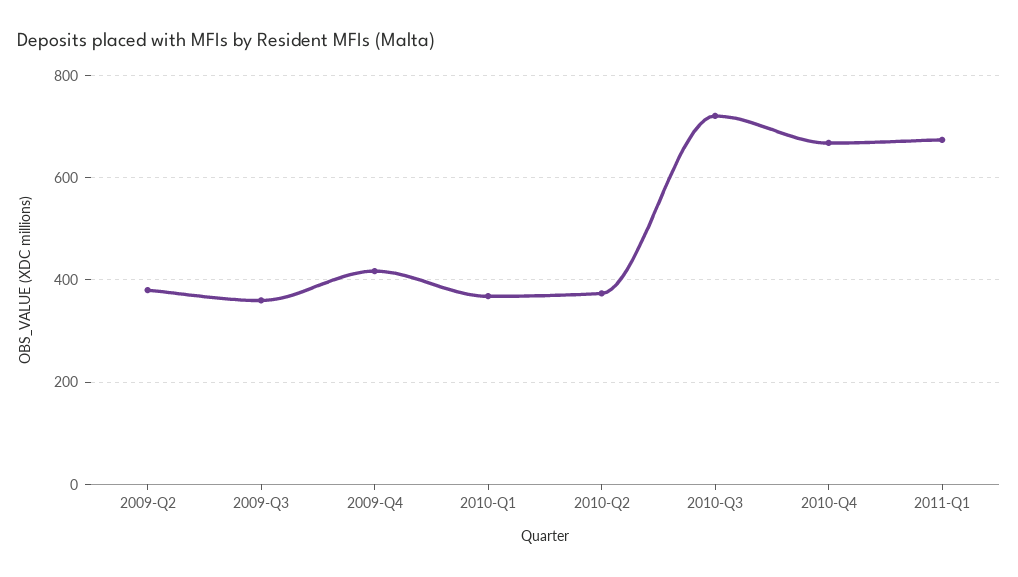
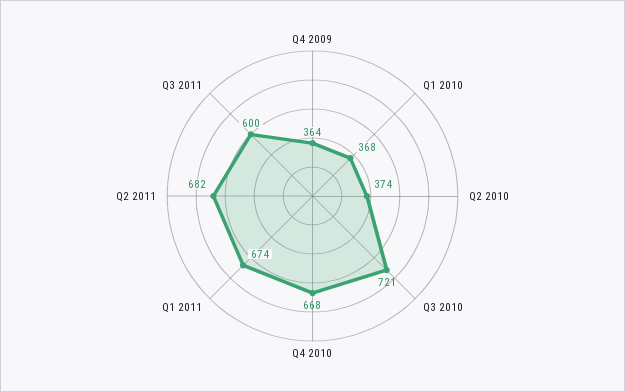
2009-Q2: 380 -> none
2009-Q3: 360 -> none
2009-Q4: 420 -> 364
Q2 2011: none -> 682
Q3 2011: none -> 600

